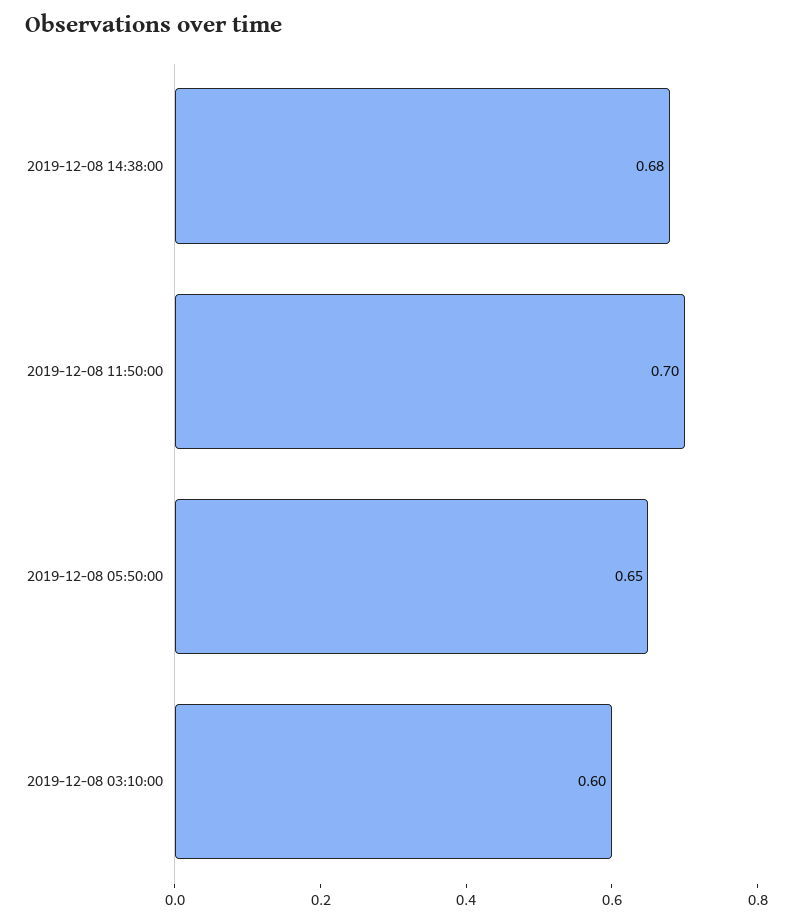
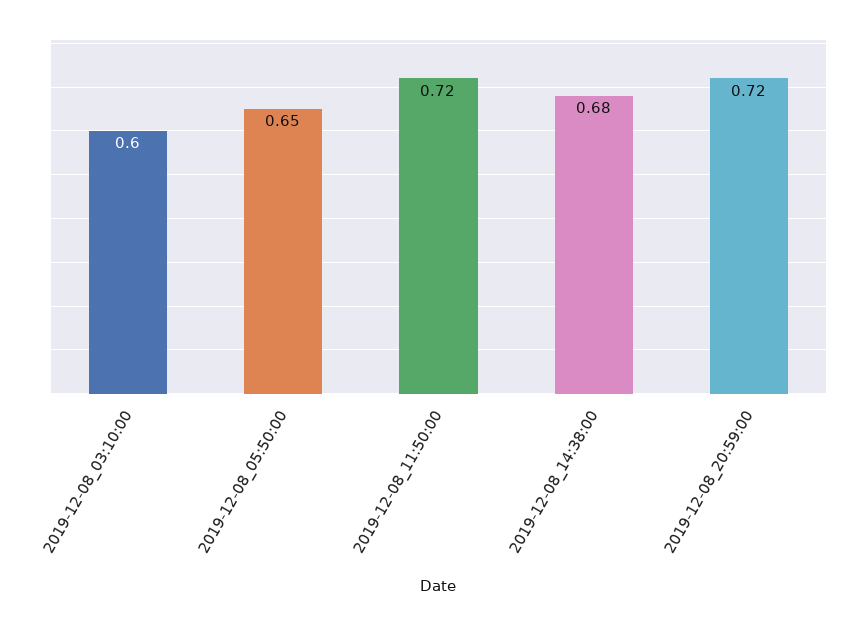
2019-12-08 11:50:00: 0.7 -> 0.72
2019-12-08_20:59:00: none -> 0.72

